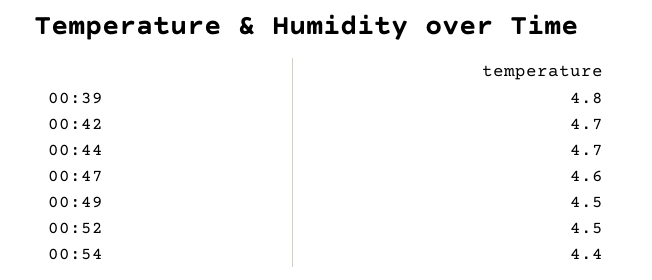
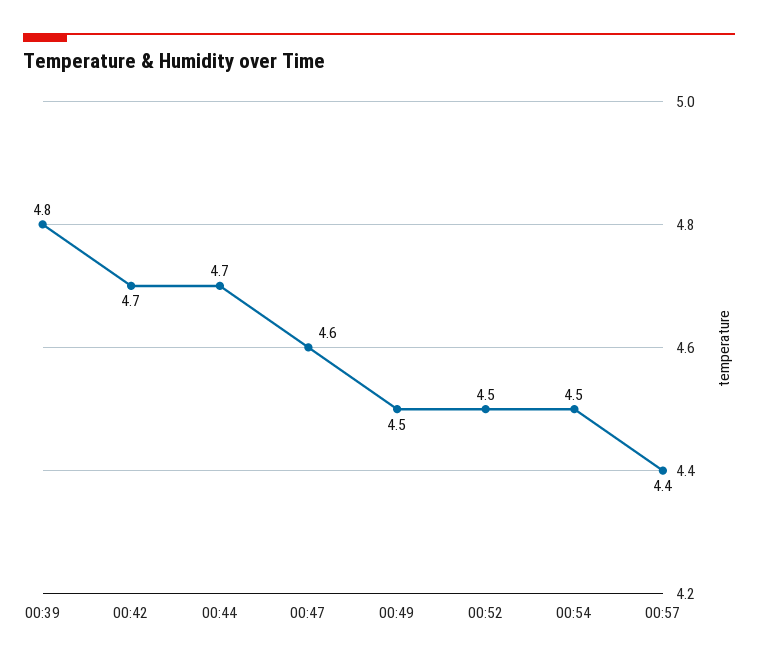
00:54: 4.4 -> 4.5
00:57: none -> 4.4

